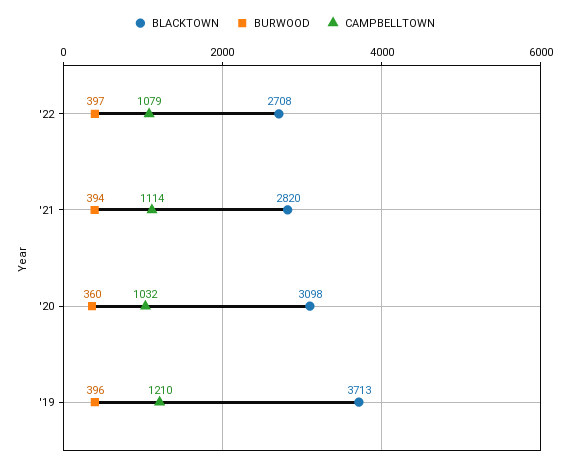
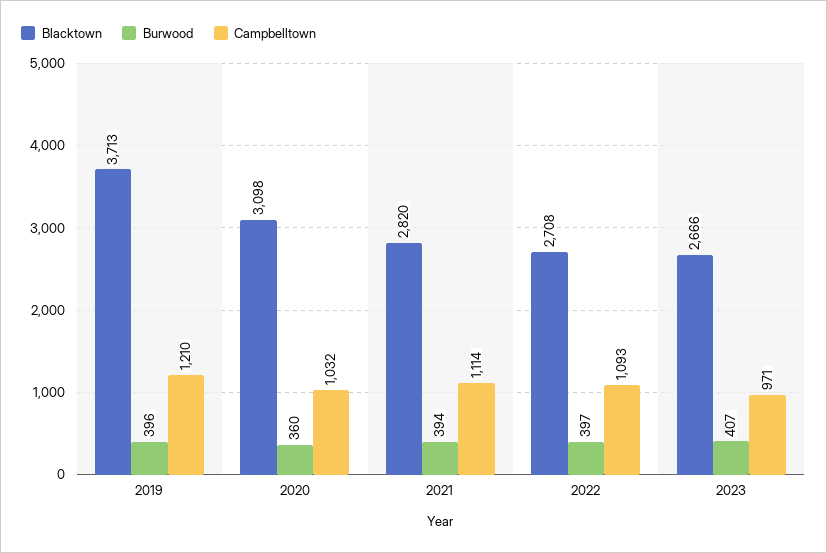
CAMPBELLTOWN, '22: 1079 -> 1093
BLACKTOWN, 2023: none -> 2666
BURWOOD, 2023: none -> 407
CAMPBELLTOWN, 2023: none -> 971

